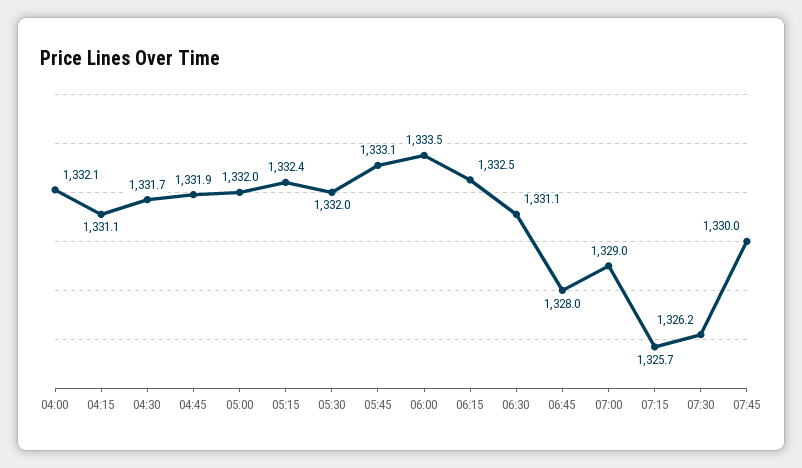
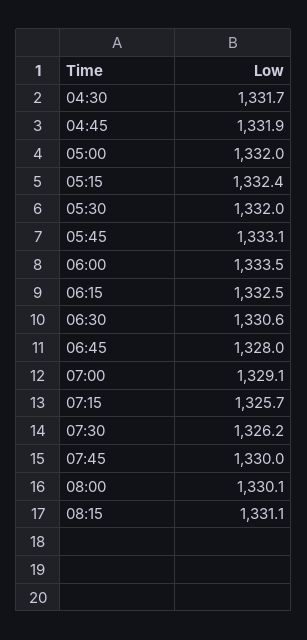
04:00: 1332.1 -> none
04:15: 1331.1 -> none
06:30: 1331.1 -> 1330.6
07:00: 1329 -> 1329.1
08:00: none -> 1330.1
08:15: none -> 1331.1

